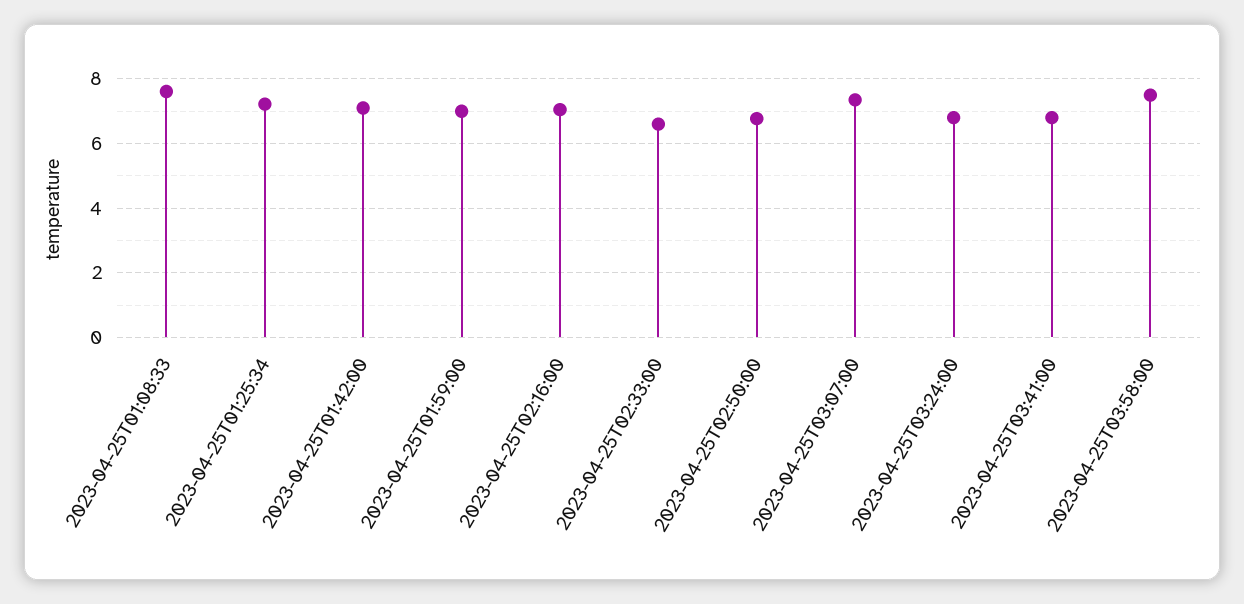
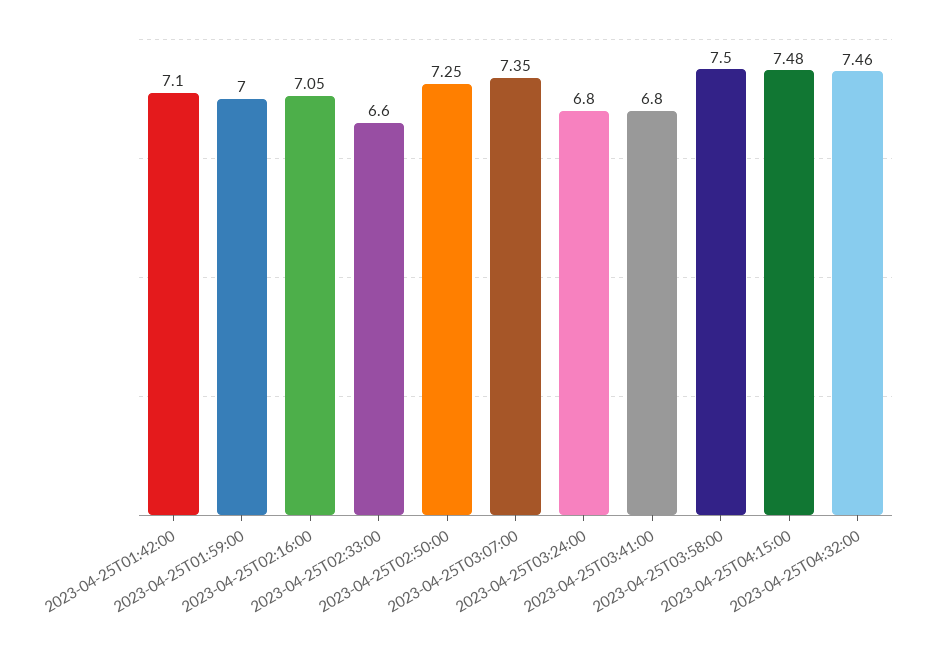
2023-04-25T01:08:33: 7.6 -> none
2023-04-25T01:25:34: 7.2 -> none
2023-04-25T02:50:00: 6.8 -> 7.25
2023-04-25T04:15:00: none -> 7.48
2023-04-25T04:32:00: none -> 7.46

